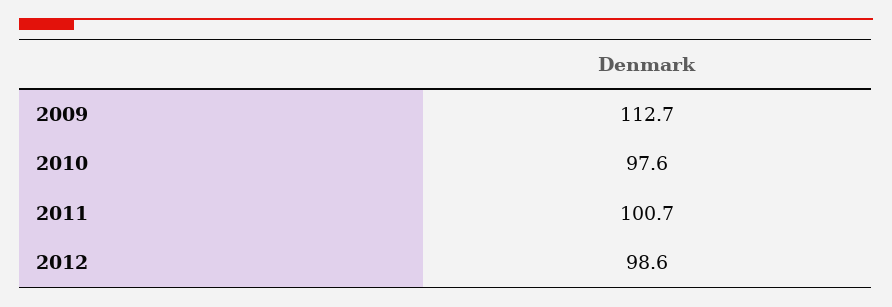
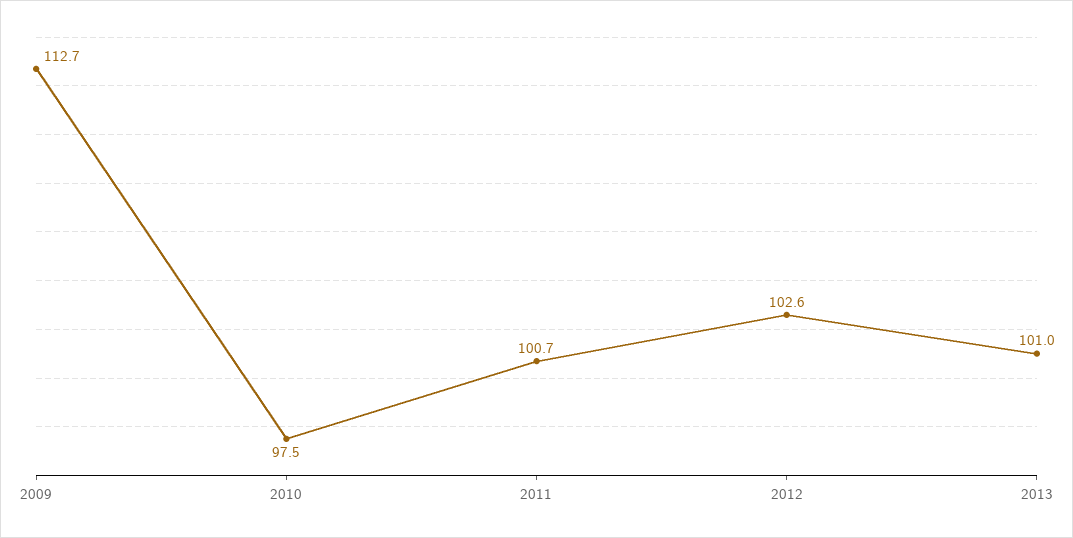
2010: 97.6 -> 97.5
2012: 98.6 -> 102.6
2013: none -> 101

